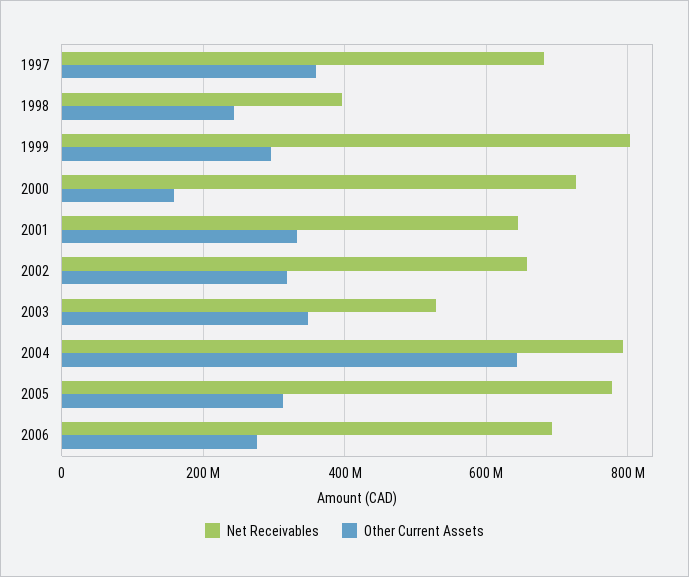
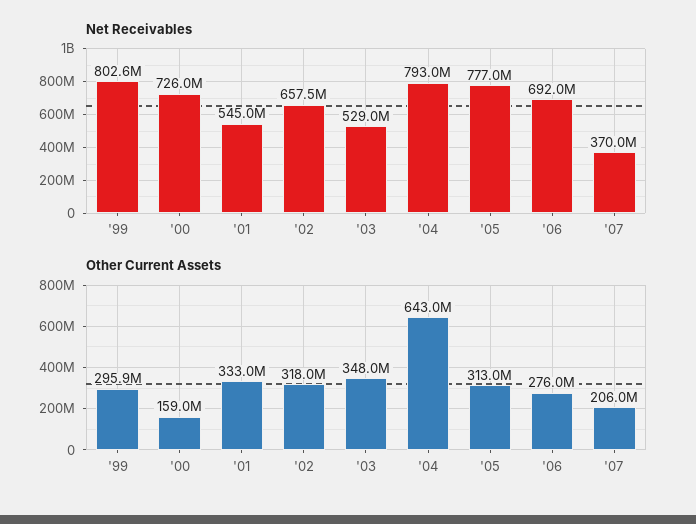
Net Receivables, 1997: 680000000 -> none
Other Current Assets, 1997: 360000000 -> none
Net Receivables, 1998: 400000000 -> none
Other Current Assets, 1998: 240000000 -> none
Net Receivables, 2001: 640000000 -> 545000000
Net Receivables, '07: none -> 370000000
Other Current Assets, '07: none -> 206000000

